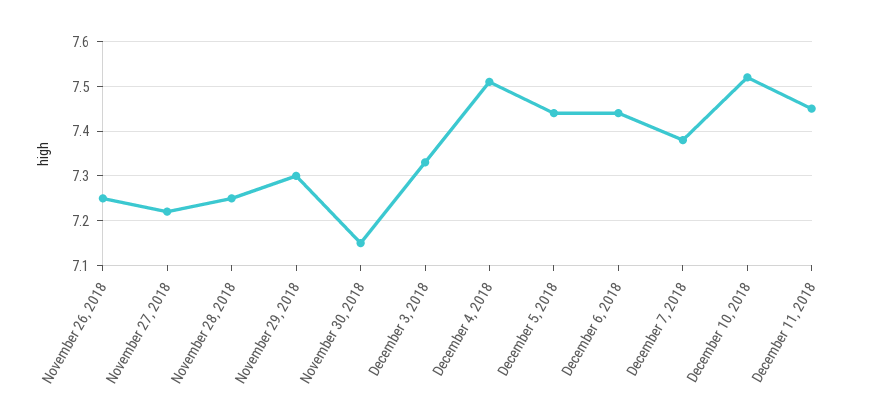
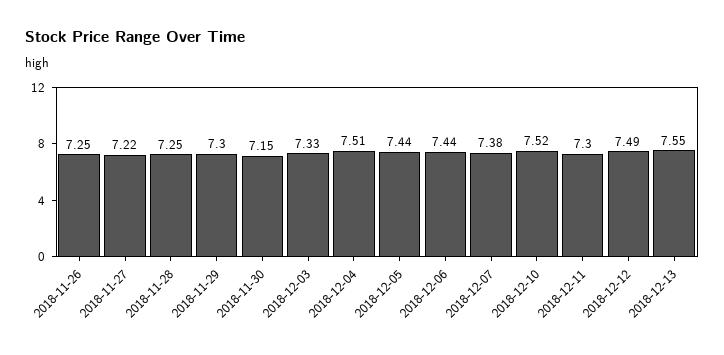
December 11, 2018: 7.45 -> 7.3
2018-12-12: none -> 7.49
2018-12-13: none -> 7.55

